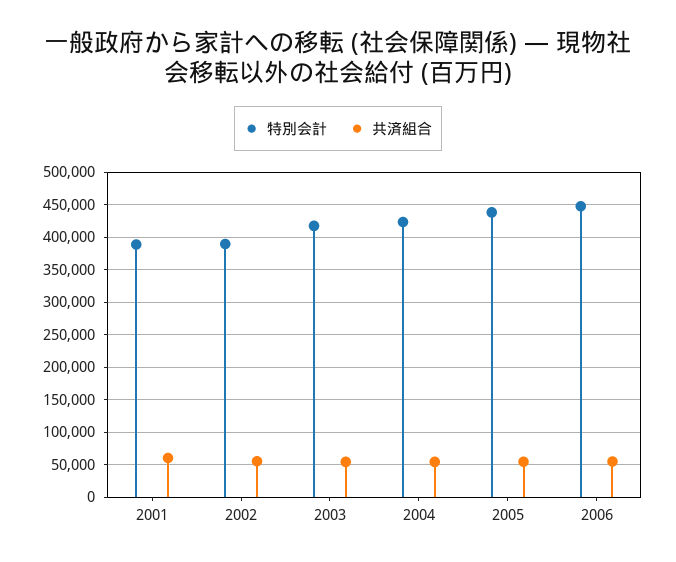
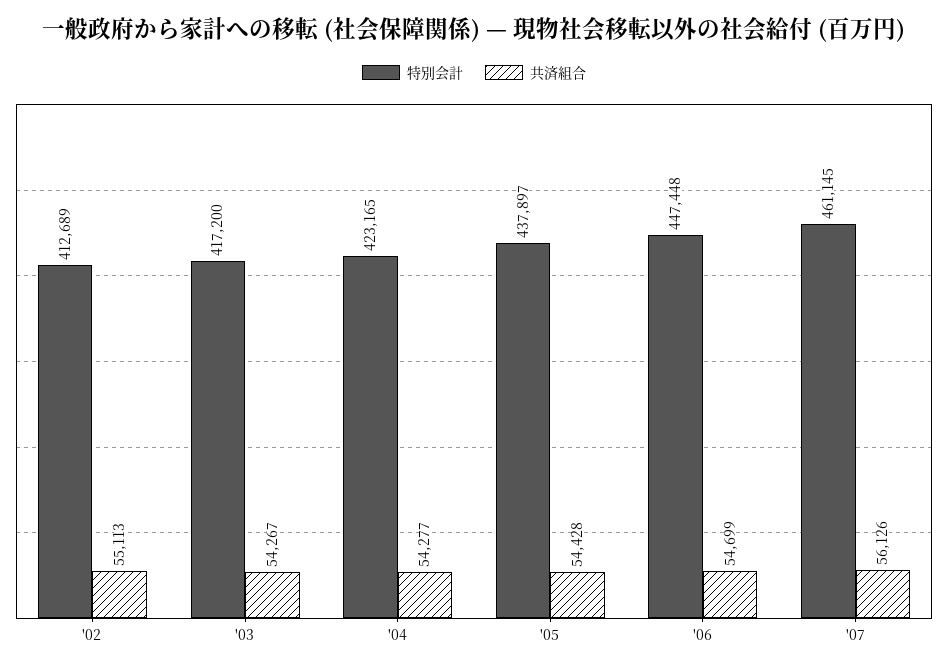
特別会計, 2001: 390000 -> none
共済組合, 2001: 60000 -> none
特別会計, 2002: 390000 -> 412689
特別会計, '07: none -> 461145
共済組合, '07: none -> 56126

